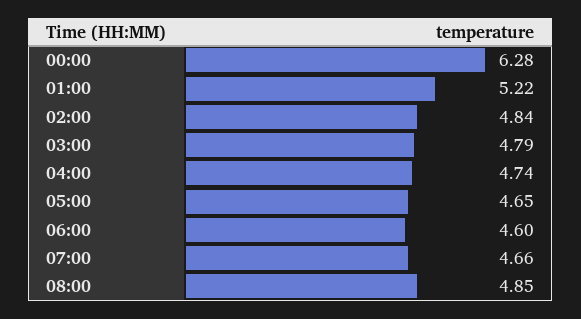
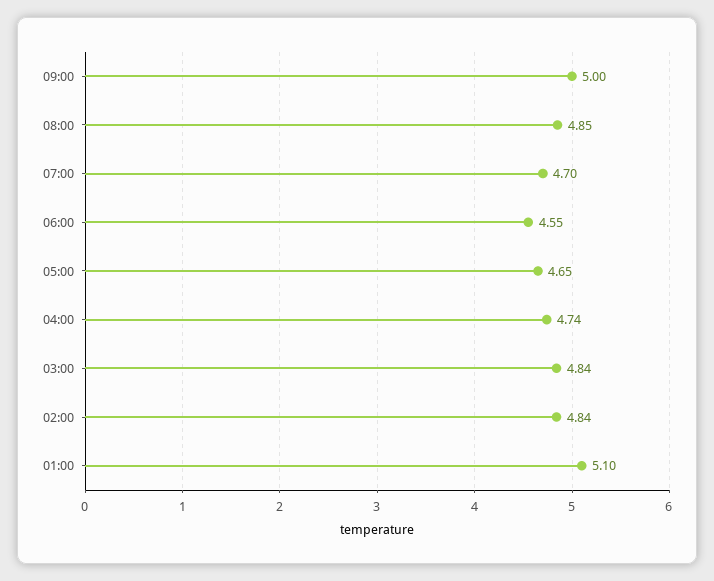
00:00: 6.28 -> none
01:00: 5.22 -> 5.1
03:00: 4.79 -> 4.84
06:00: 4.6 -> 4.55
07:00: 4.66 -> 4.7
09:00: none -> 5

